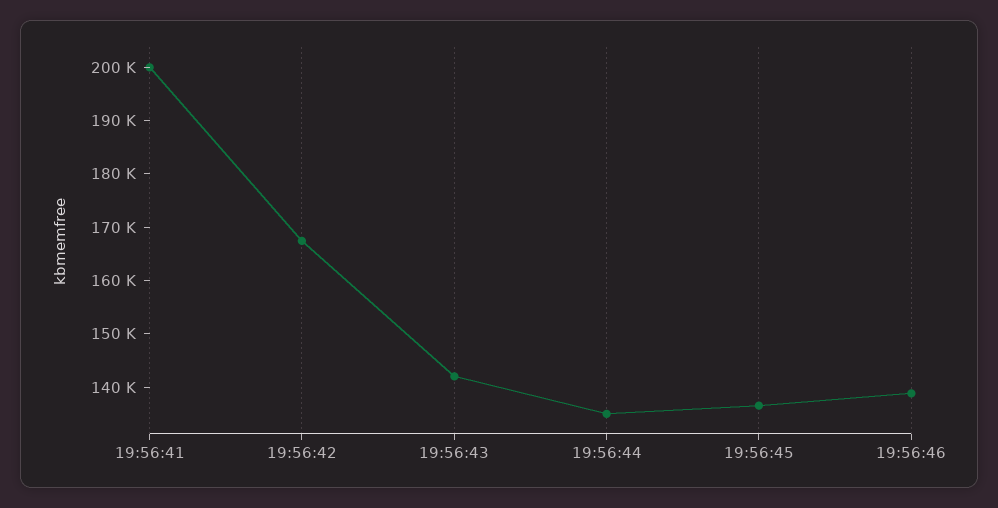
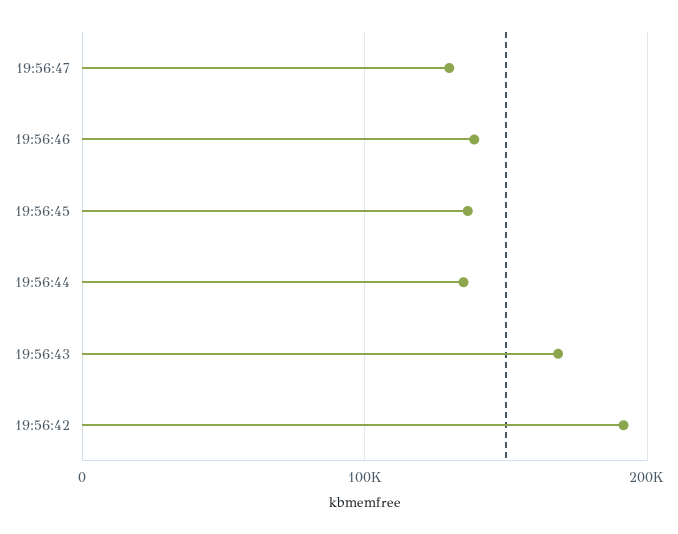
19:56:41: 200000 -> none
19:56:42: 168000 -> 190000
19:56:43: 142000 -> 170000
19:56:47: none -> 130000

